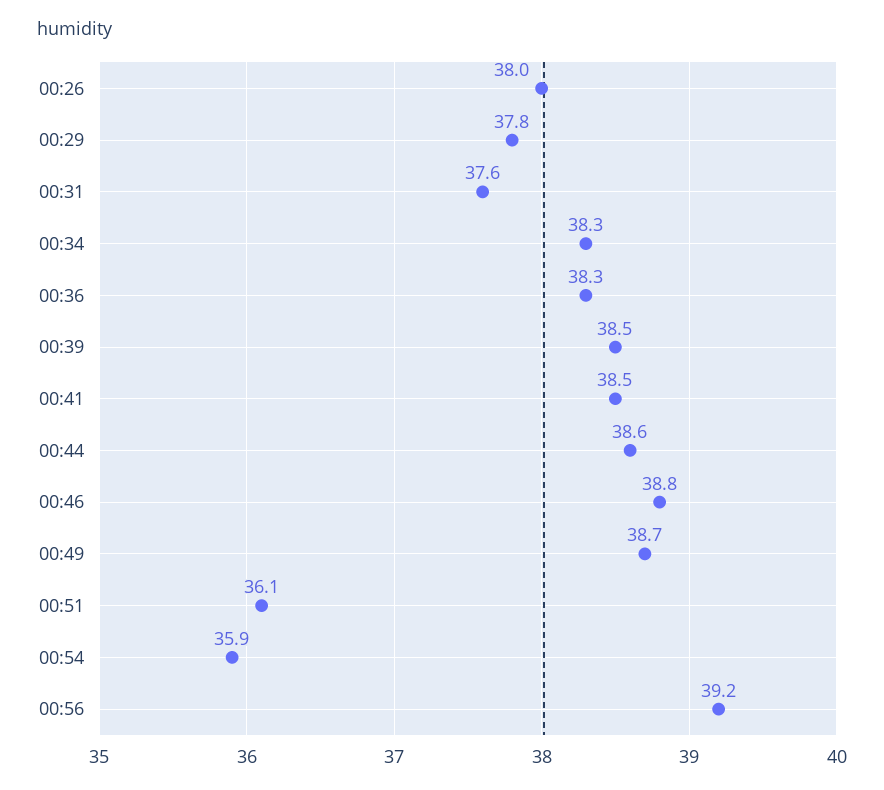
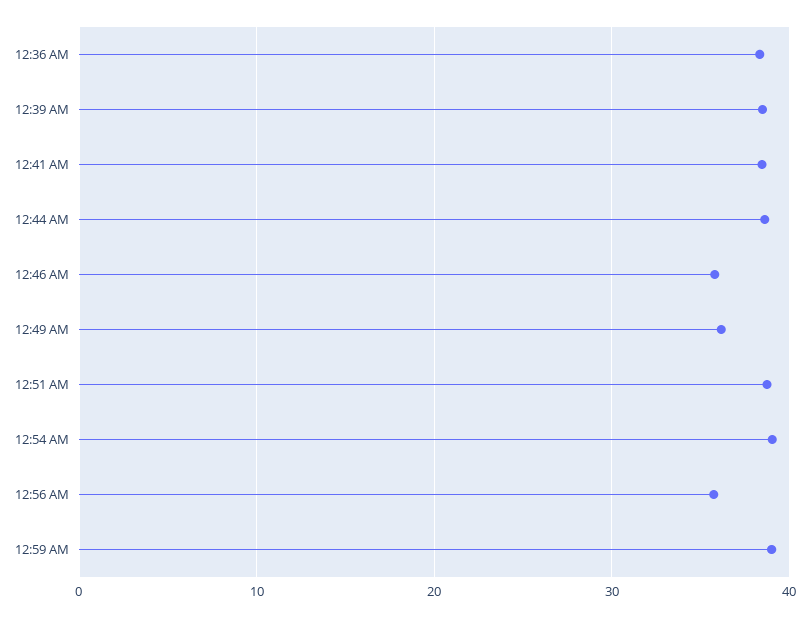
00:26: 38 -> none
00:29: 37.8 -> none
00:31: 37.6 -> none
00:34: 38.3 -> none
00:46: 38.8 -> 36
00:49: 38.7 -> 36
00:51: 36.1 -> 39
00:54: 35.9 -> 39
00:56: 39.2 -> 36
12:59 AM: none -> 39

